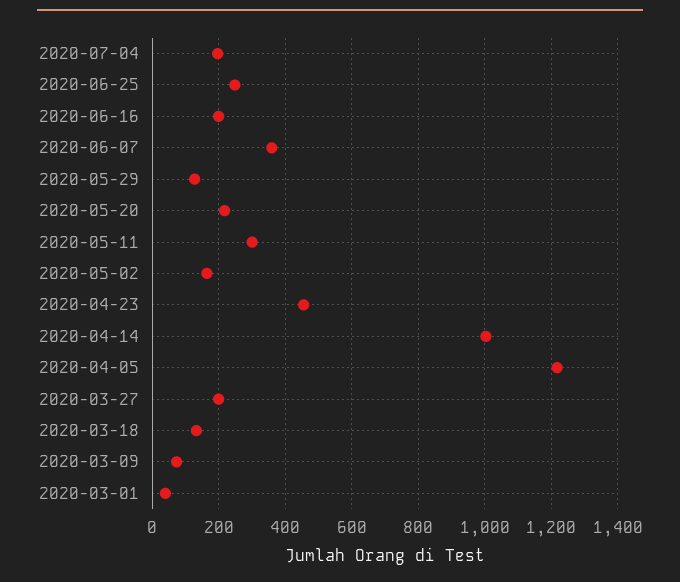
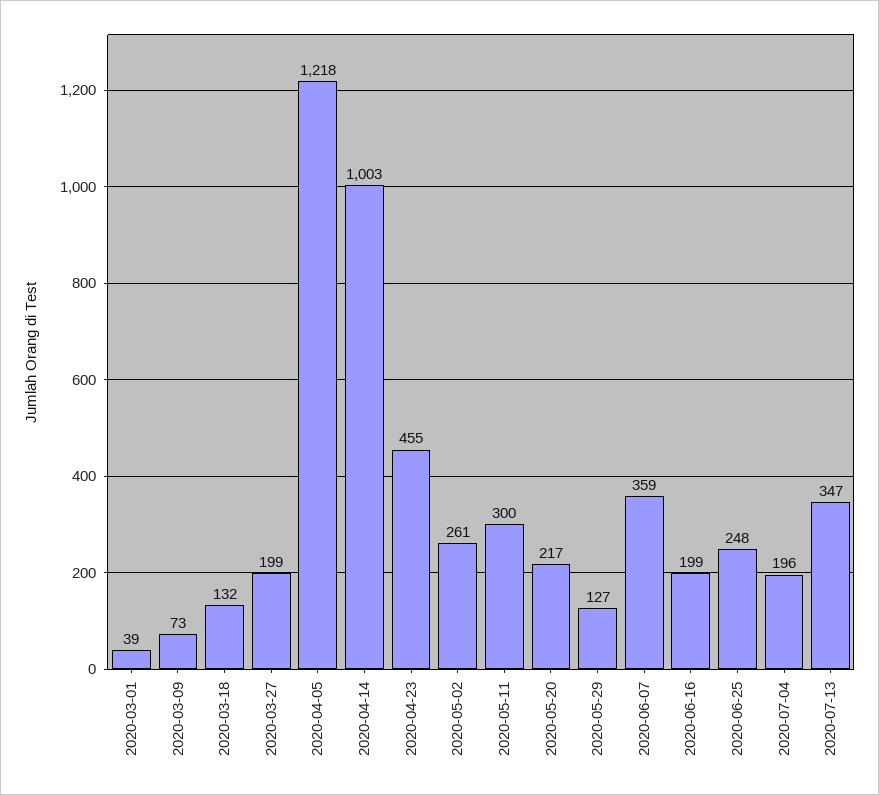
2020-05-02: 160 -> 261
2020-07-13: none -> 347

